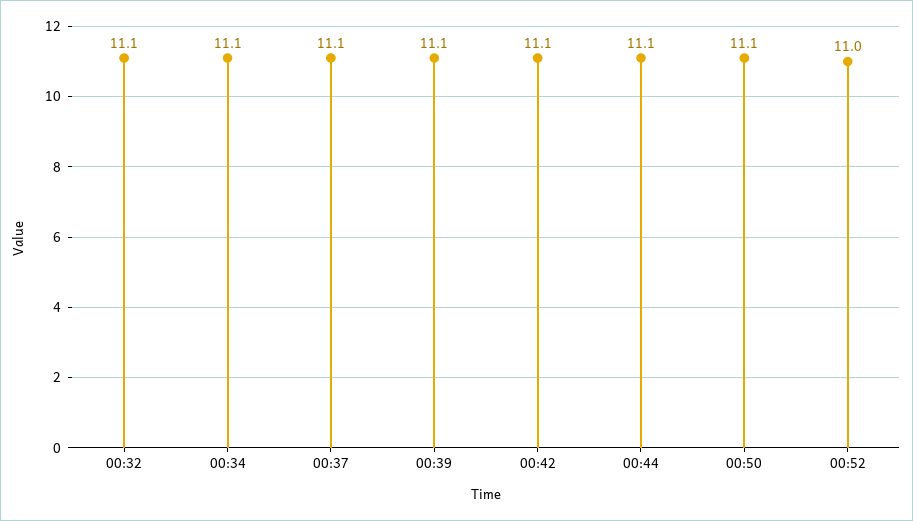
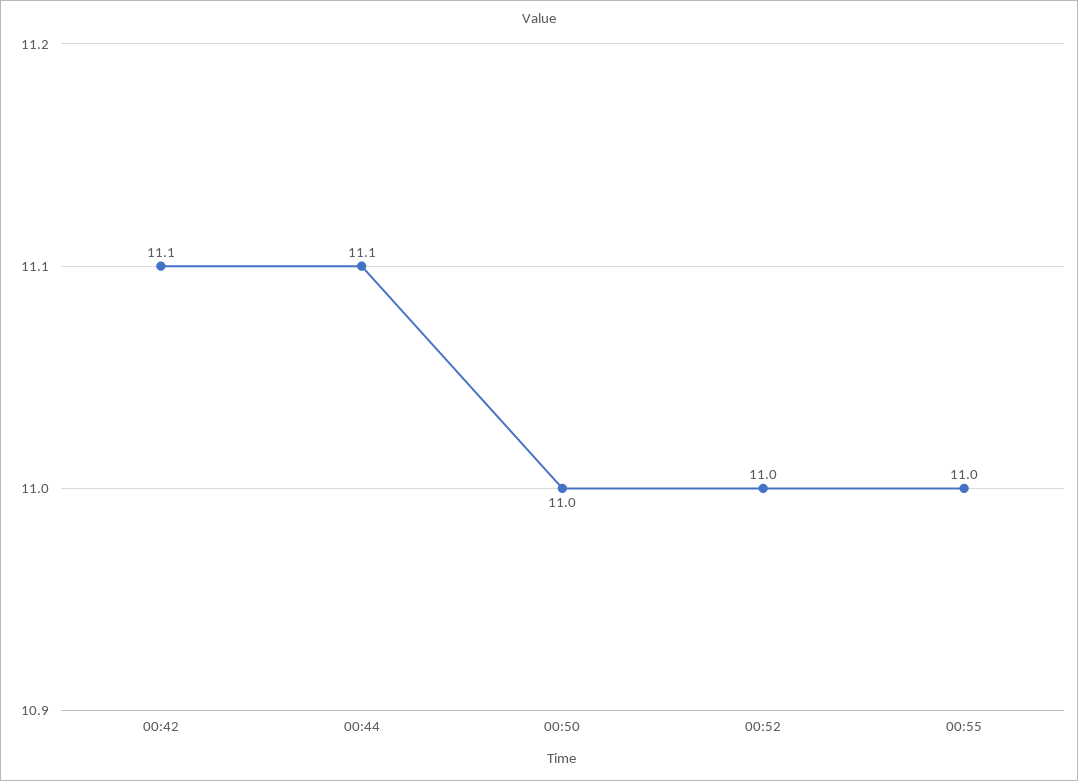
00:32: 11.1 -> none
00:34: 11.1 -> none
00:37: 11.1 -> none
00:39: 11.1 -> none
00:50: 11.1 -> 11
00:55: none -> 11

